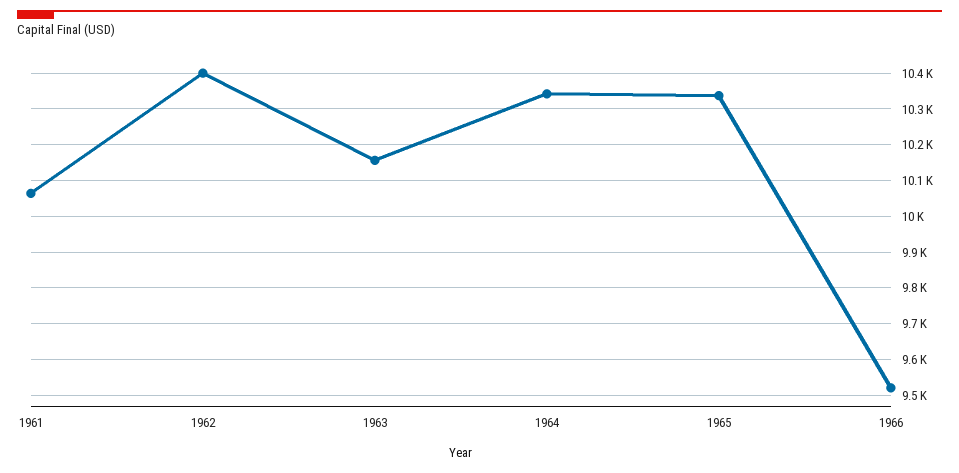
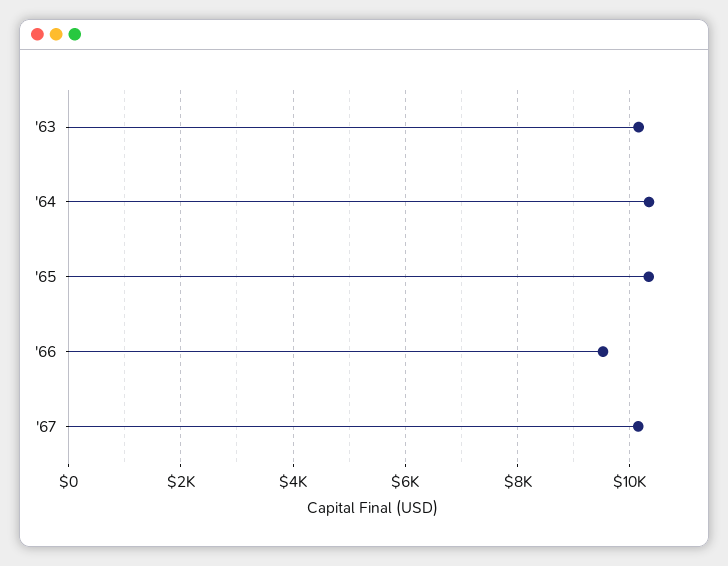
1961: 10060 -> none
1962: 10400 -> none
'67: none -> 10200

